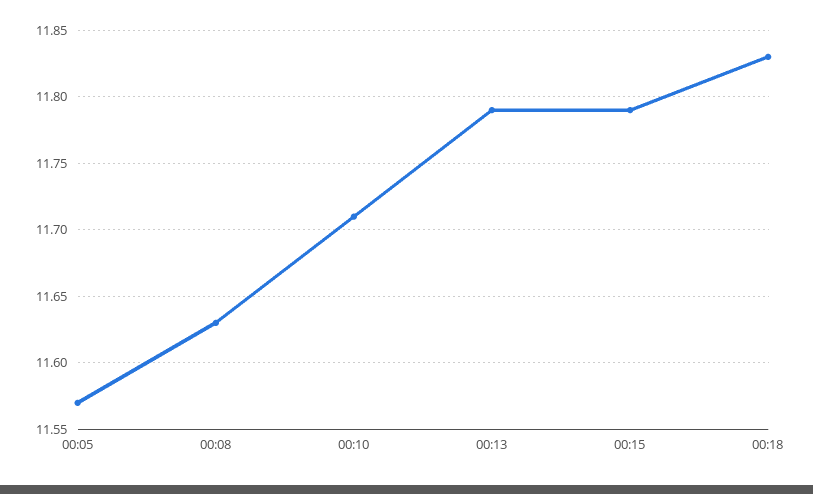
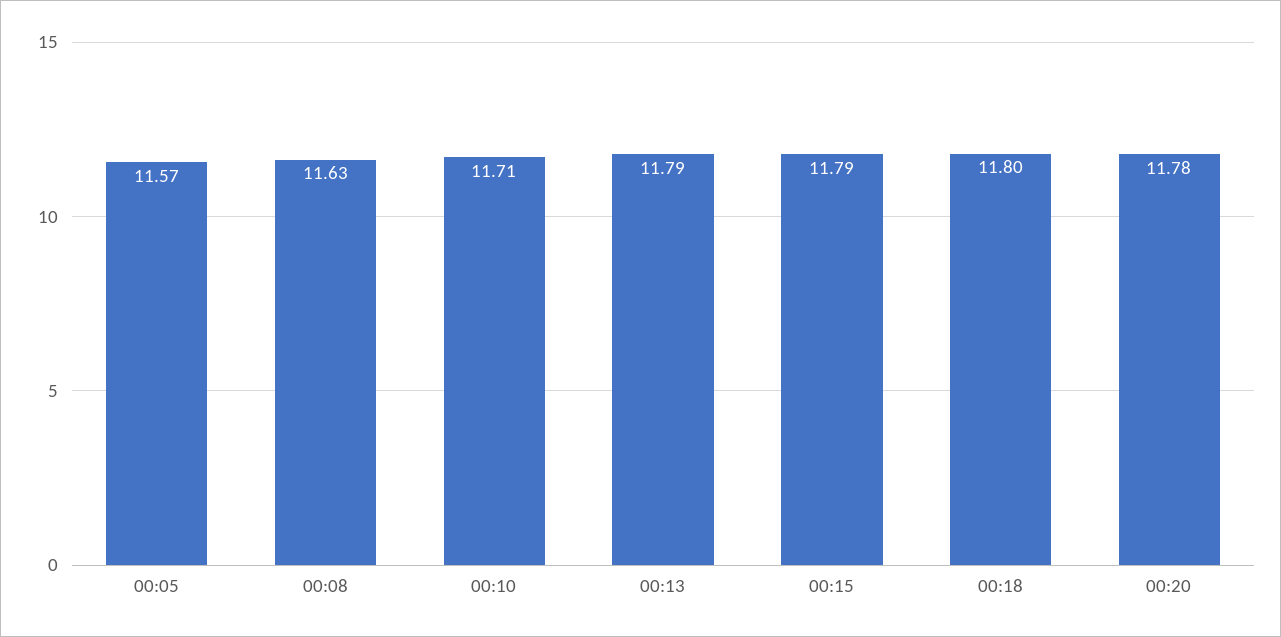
00:18: 11.83 -> 11.8
00:20: none -> 11.78

